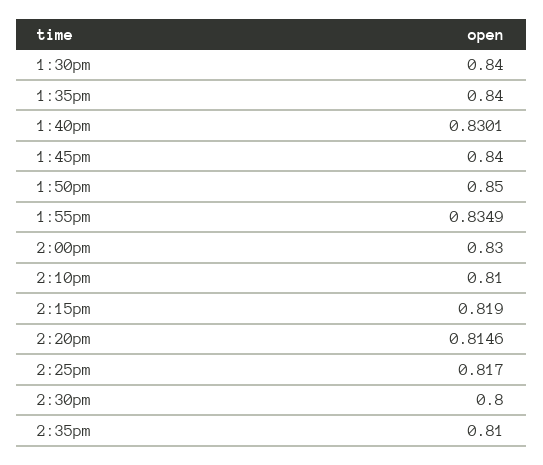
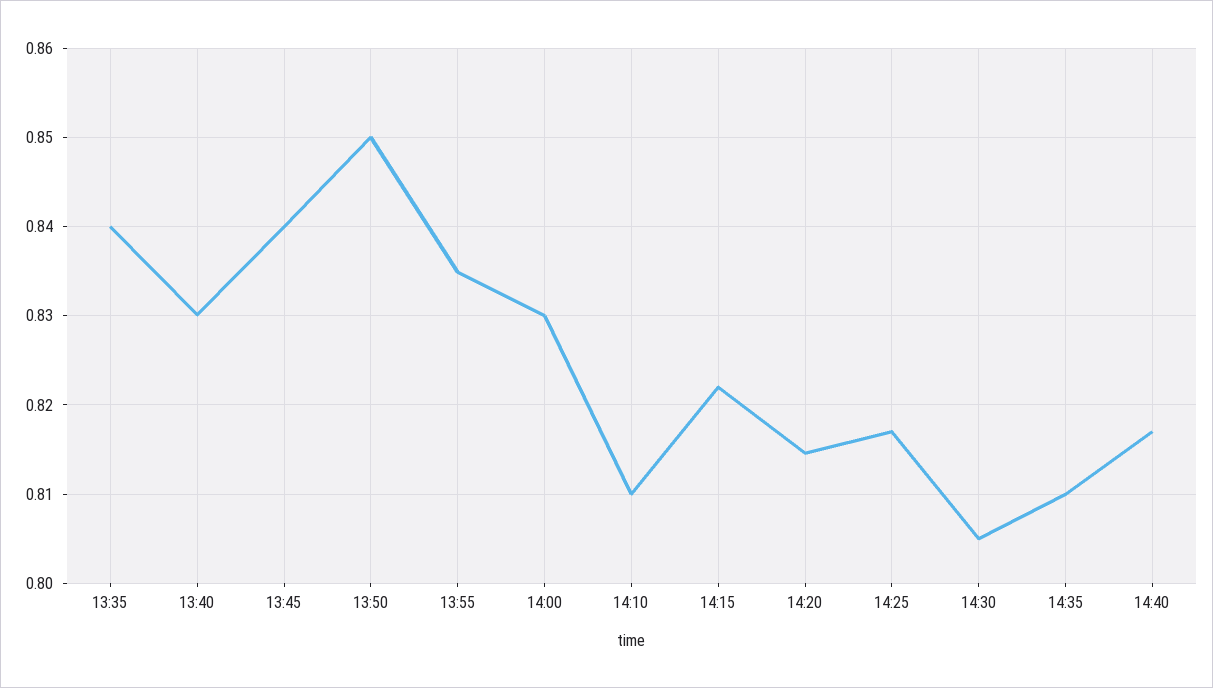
1:30pm: 0.84 -> none
2:15pm: 0.819 -> 0.822
2:30pm: 0.8 -> 0.805
14:40: none -> 0.817

